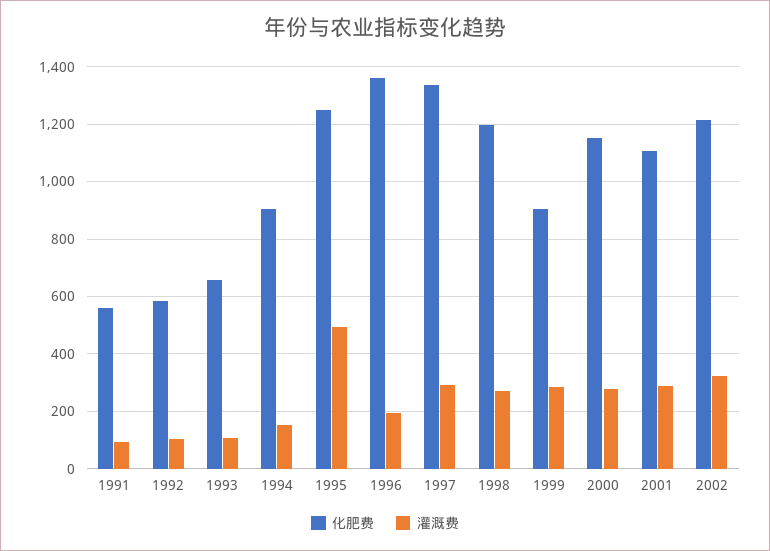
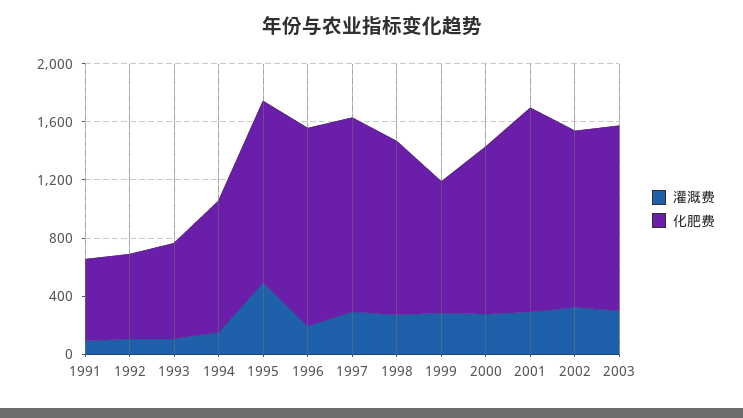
化肥费, 2001: 1100 -> 1400
灌溉费, 2003: none -> 300
化肥费, 2003: none -> 1300

